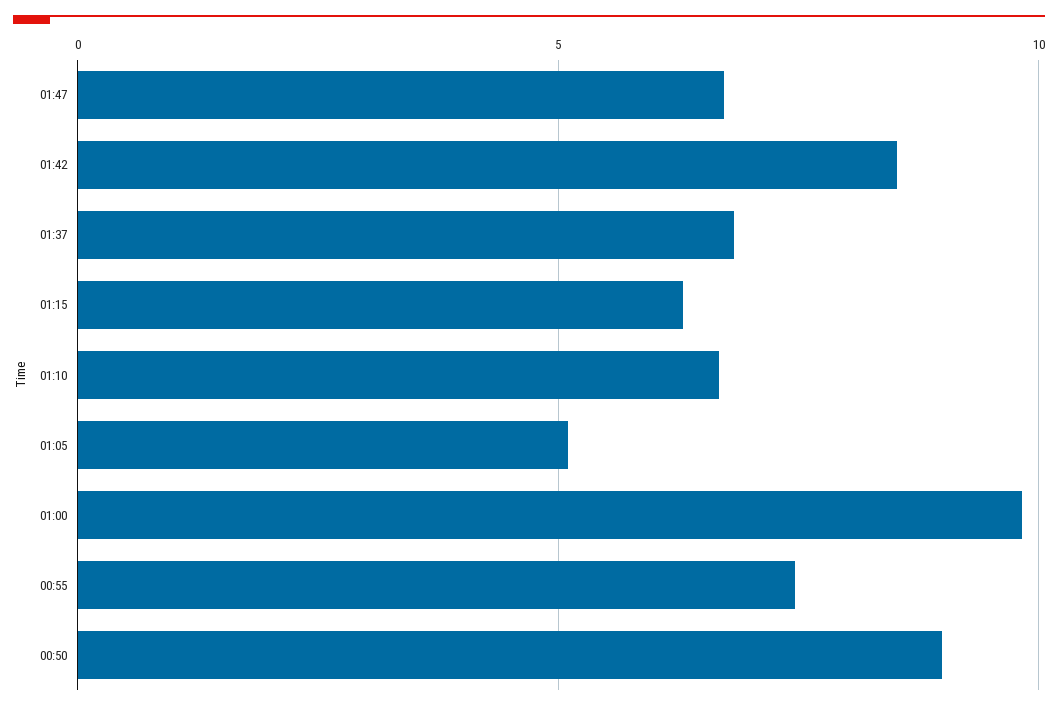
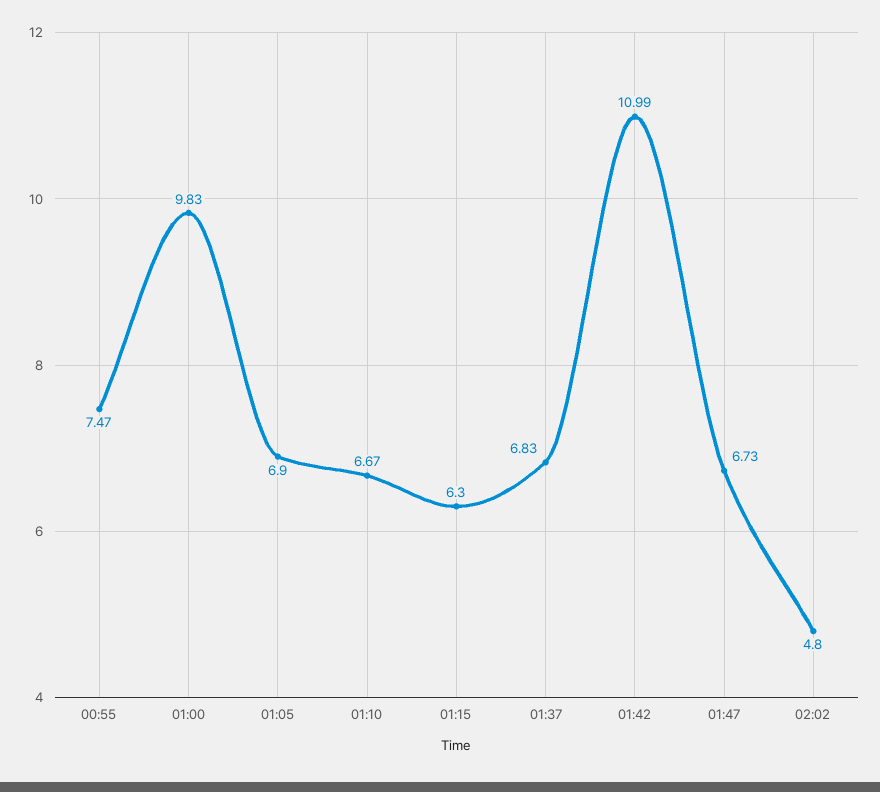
01:42: 8.5 -> 10.99
01:05: 5 -> 6.9
00:50: 9 -> none
02:02: none -> 4.8

